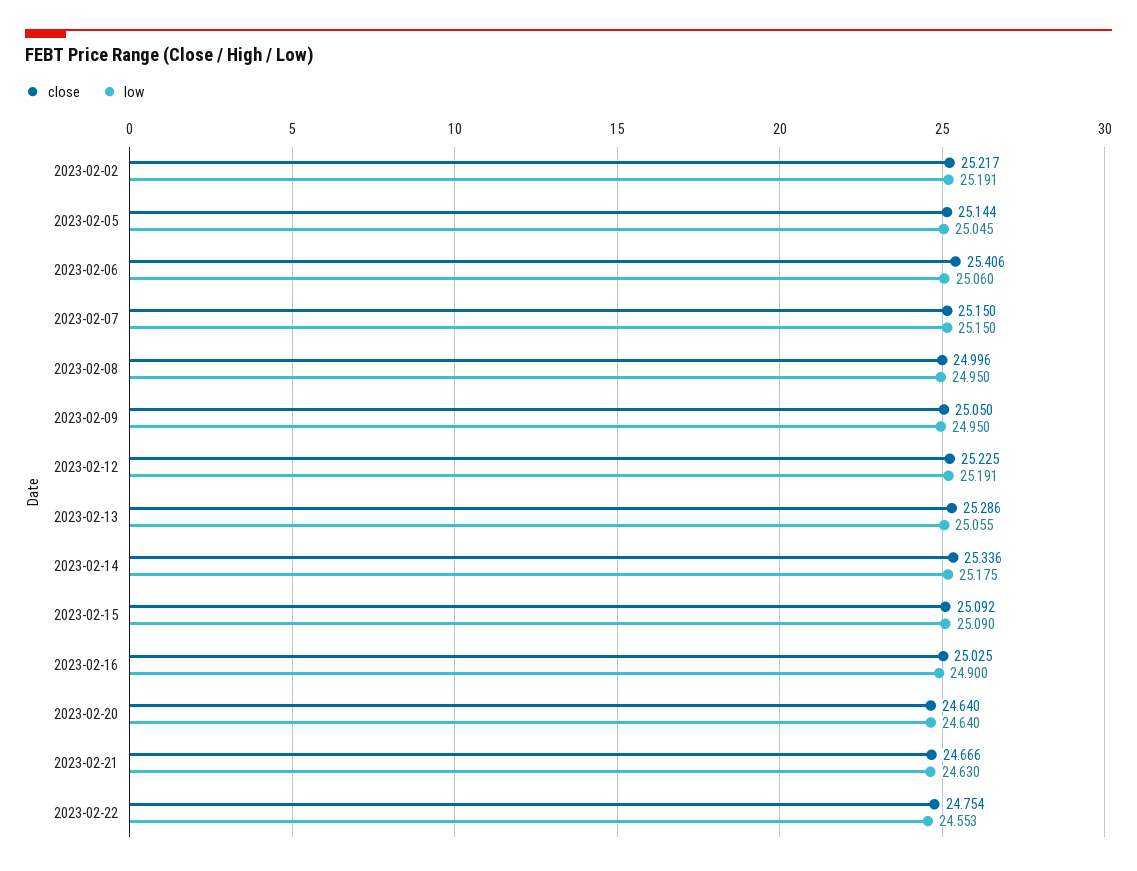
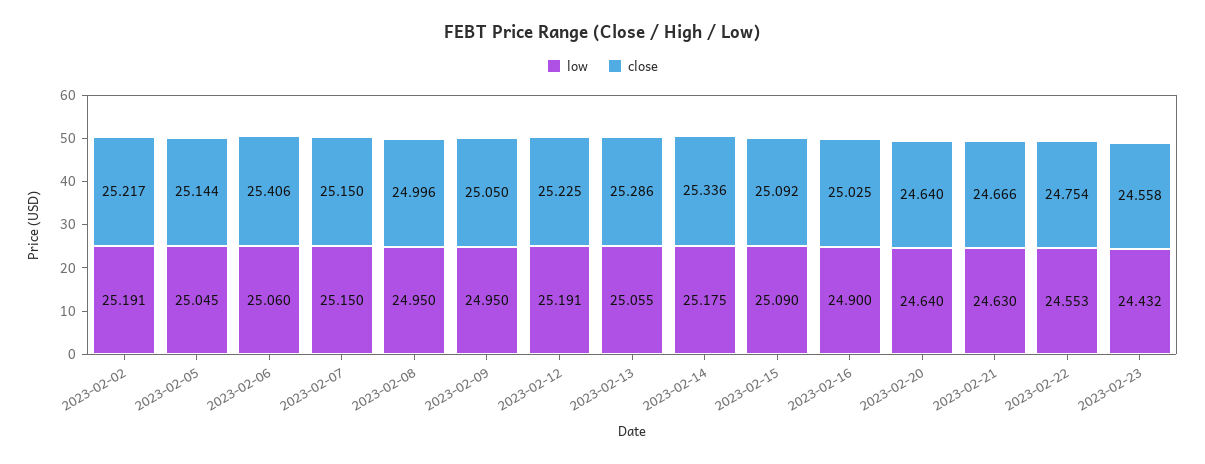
low, 2023-02-23: none -> 24.432
close, 2023-02-23: none -> 24.558

